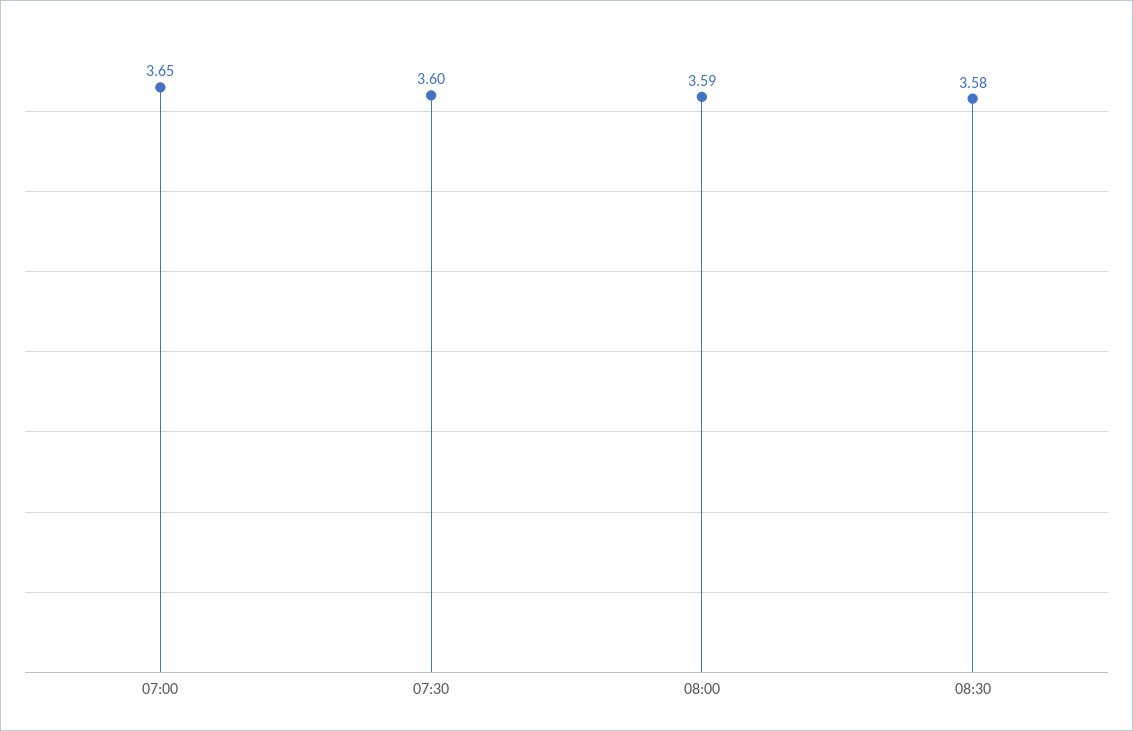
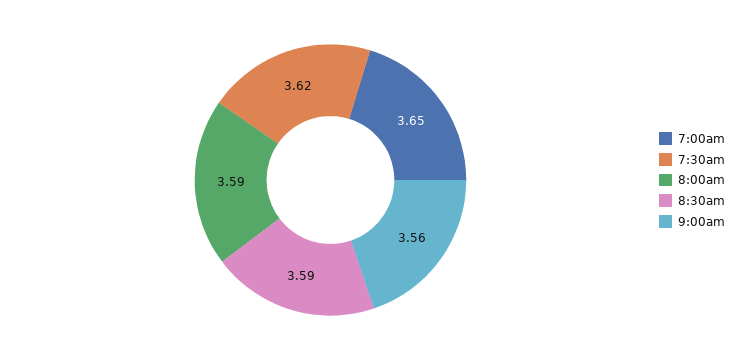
07:30: 3.6 -> 3.62
08:30: 3.58 -> 3.59
9:00am: none -> 3.56

